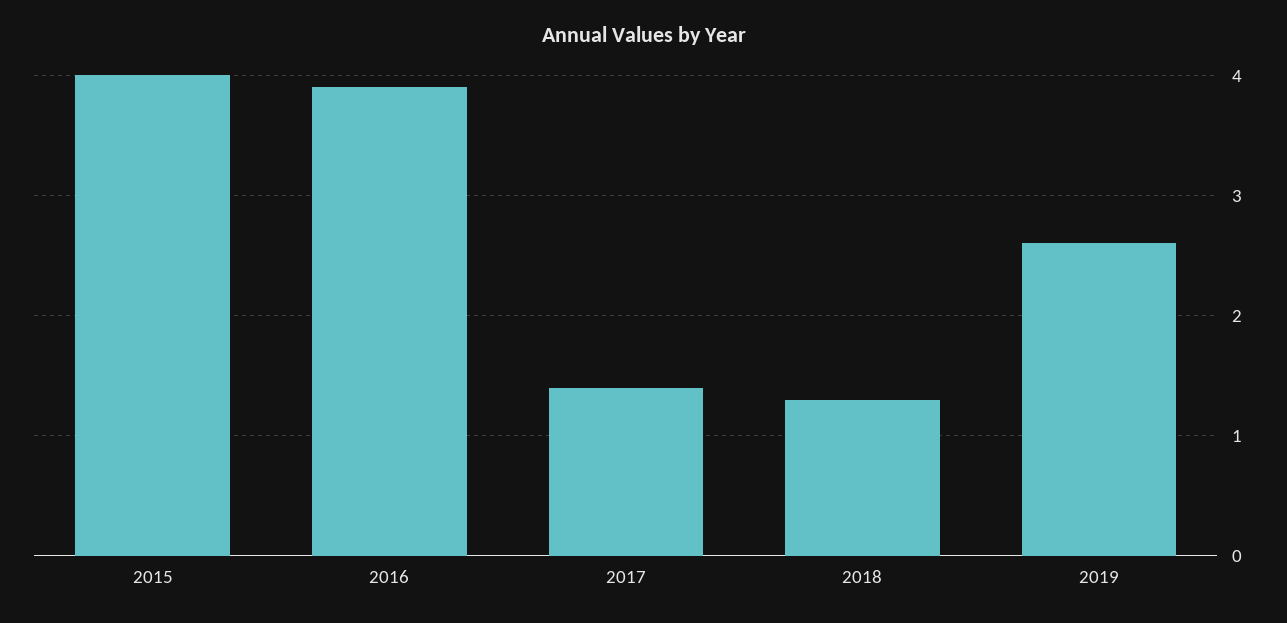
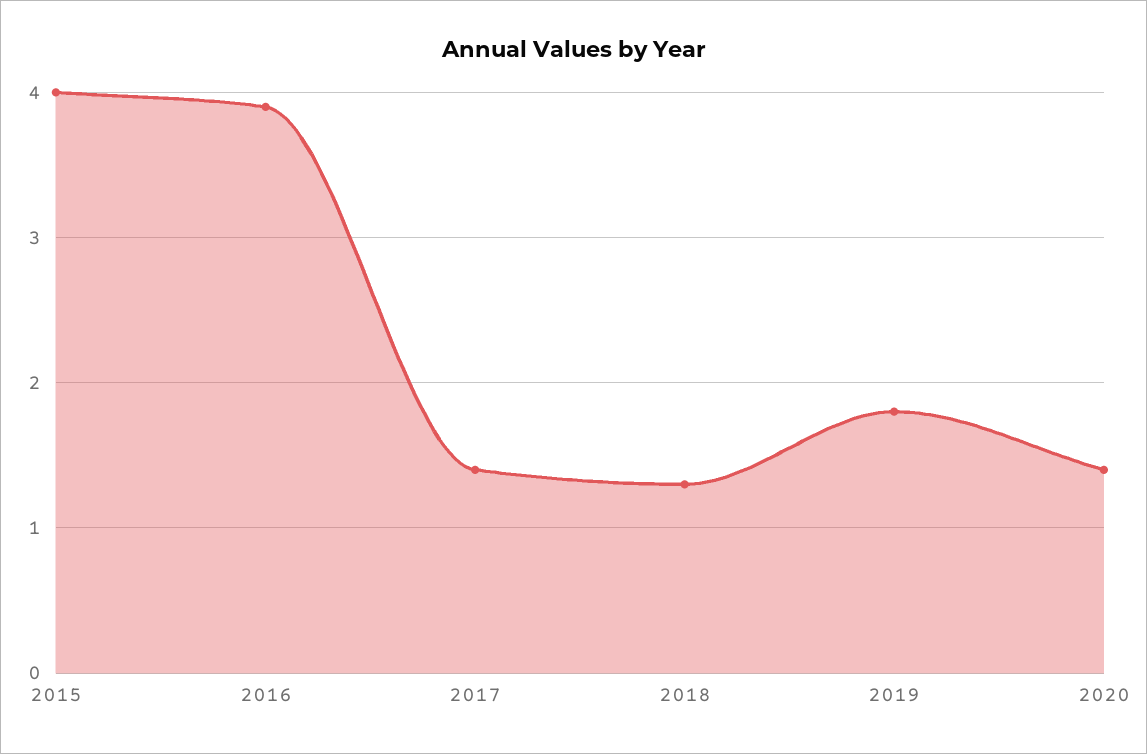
2019: 2.6 -> 1.8
2020: none -> 1.4

